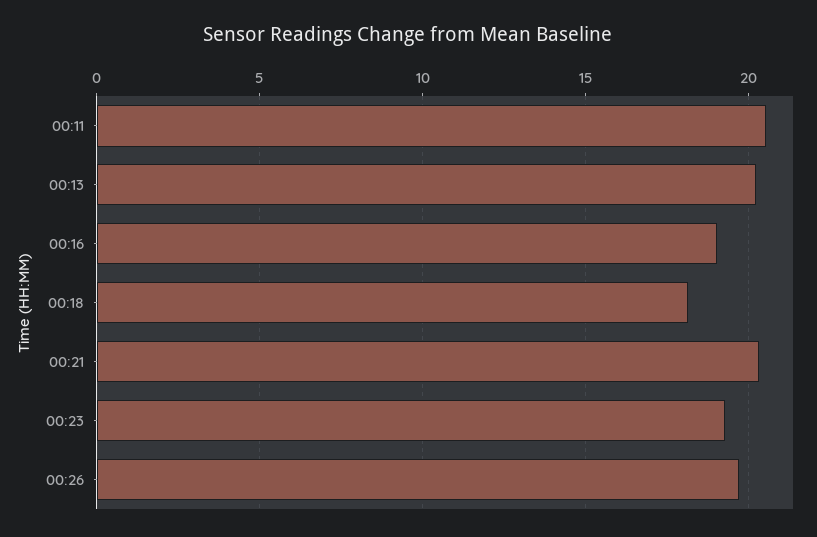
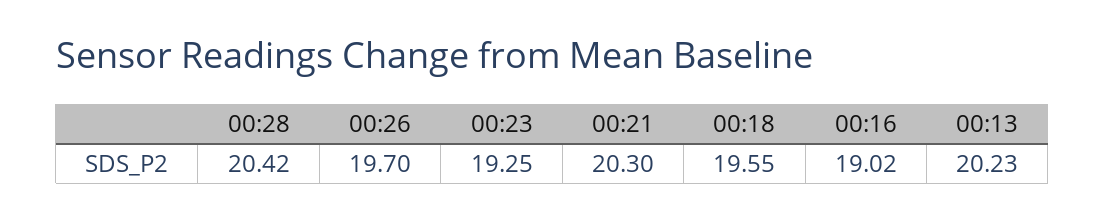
00:11: 20.5 -> none
00:18: 18 -> 19.55
00:28: none -> 20.42

